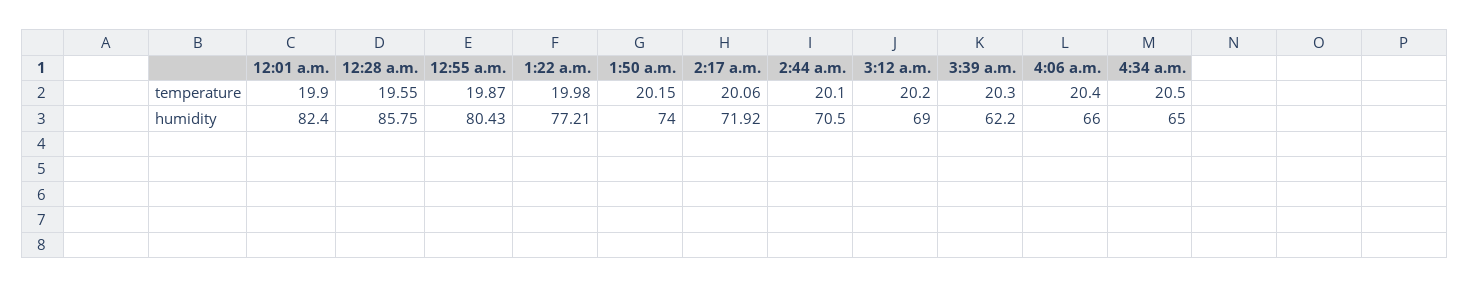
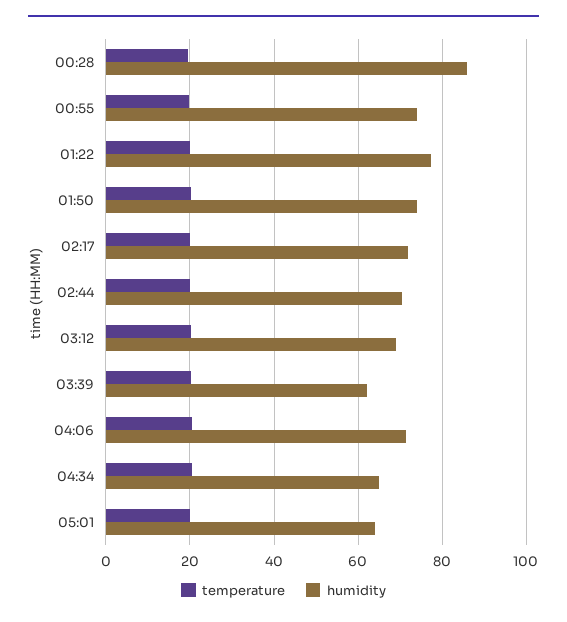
temperature, 12:01 a.m.: 19.9 -> none
humidity, 12:01 a.m.: 82.4 -> none
humidity, 12:55 a.m.: 80.43 -> 74
humidity, 4:06 a.m.: 66 -> 72
temperature, 05:01: none -> 20
humidity, 05:01: none -> 64

